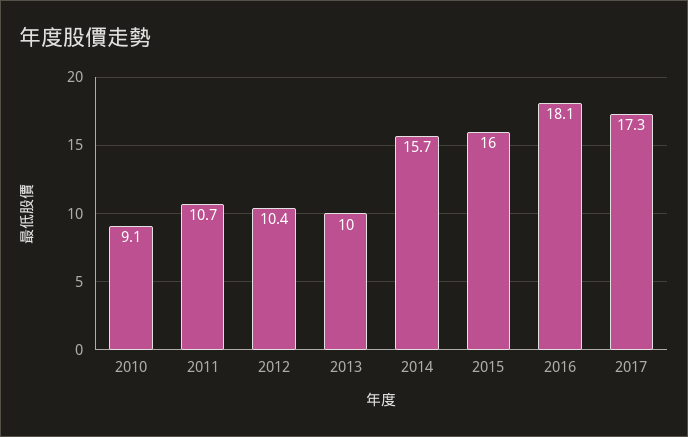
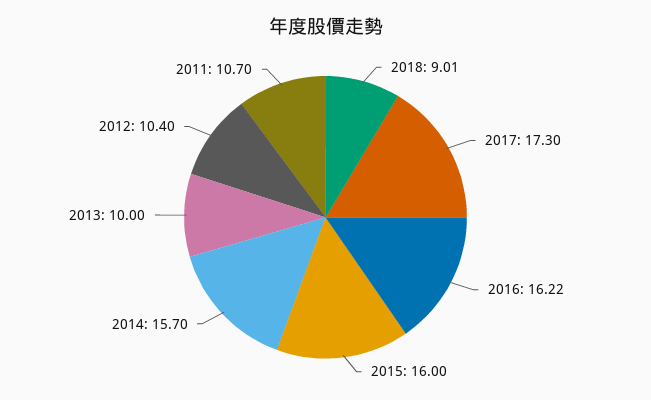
2010: 9.1 -> none
2016: 18.1 -> 16.22
2018: none -> 9.01

